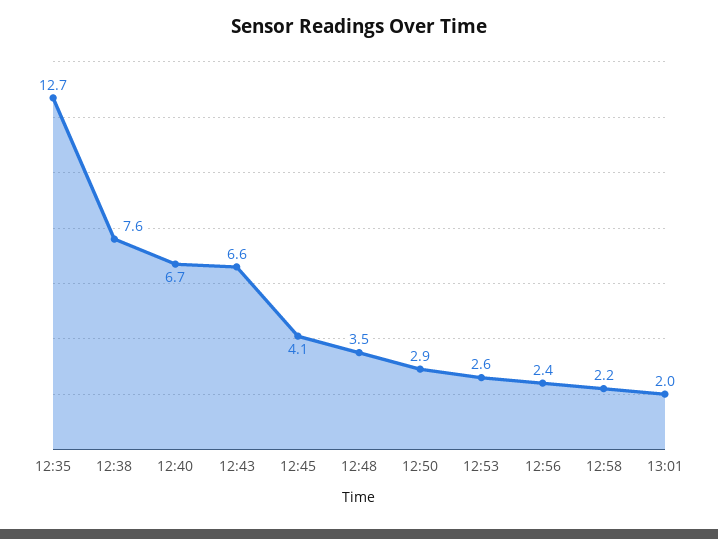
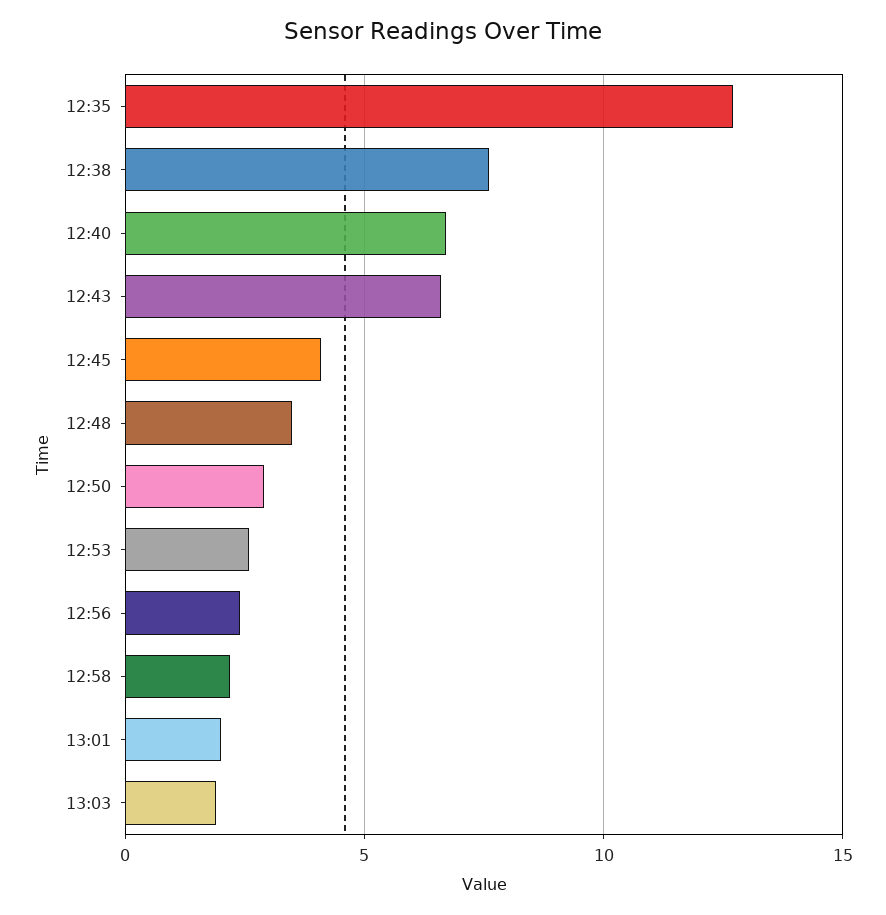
13:03: none -> 2

